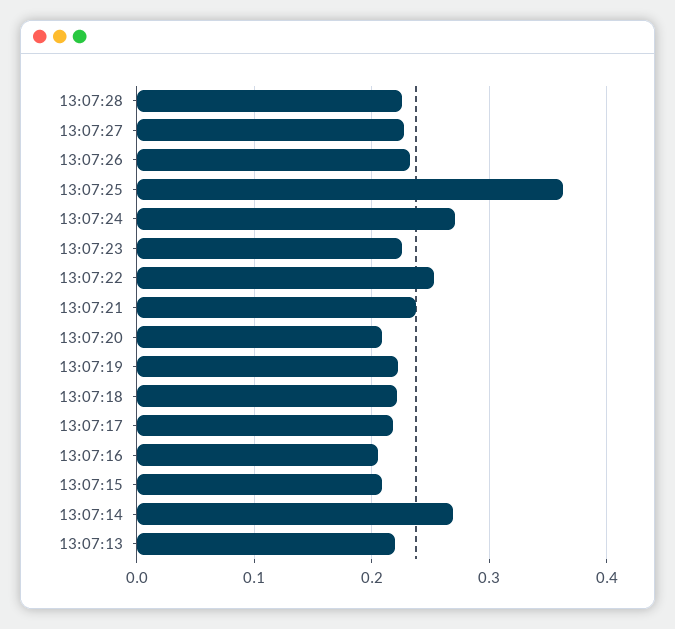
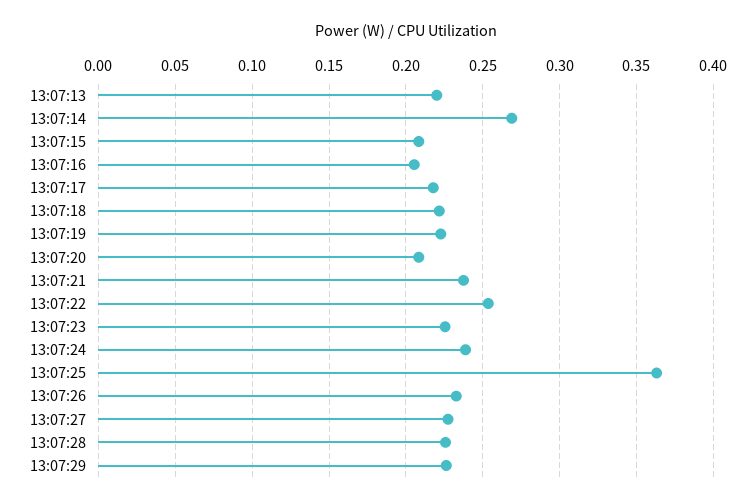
13:07:24: 0.27 -> 0.24
13:07:29: none -> 0.225

